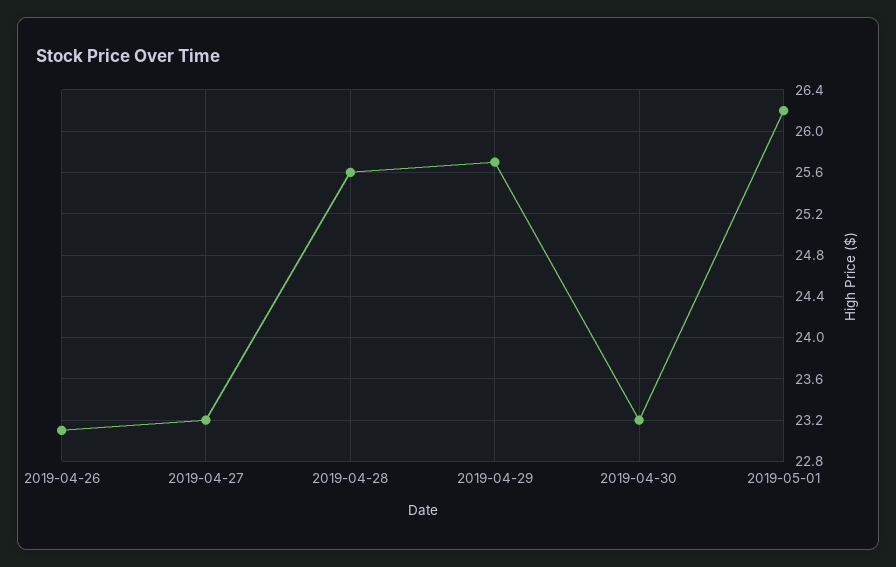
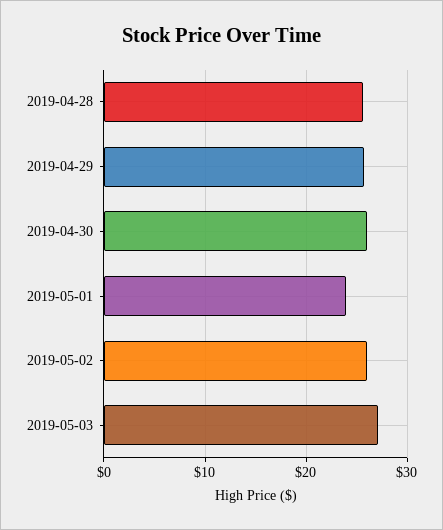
2019-04-26: 23.1 -> none
2019-04-27: 23.2 -> none
2019-04-30: 23.2 -> 26
2019-05-01: 26.2 -> 24
2019-05-02: none -> 26
2019-05-03: none -> 27

